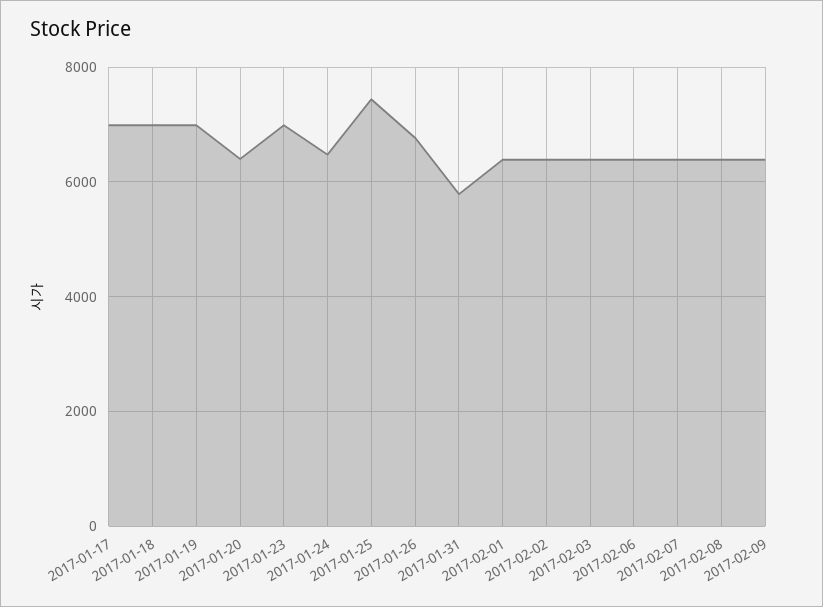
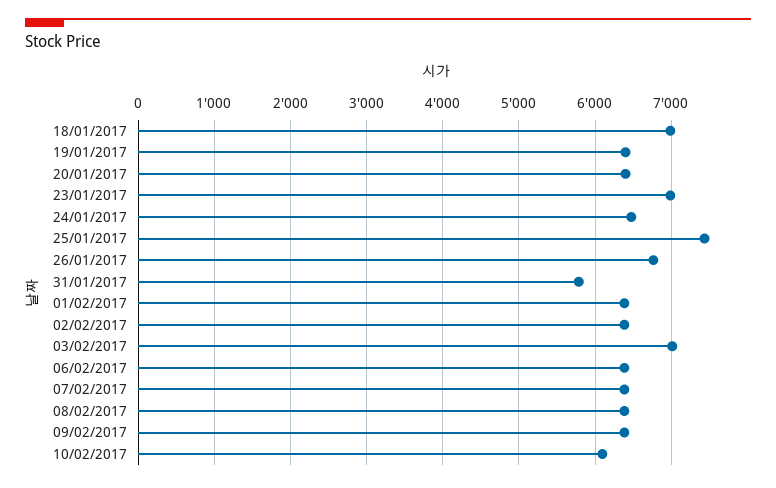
2017-01-17: 7000 -> none
2017-01-19: 7000 -> 6400
2017-02-03: 6400 -> 7000
10/02/2017: none -> 6100

